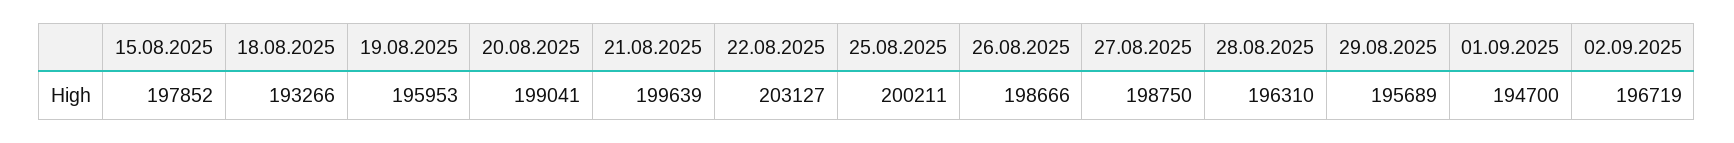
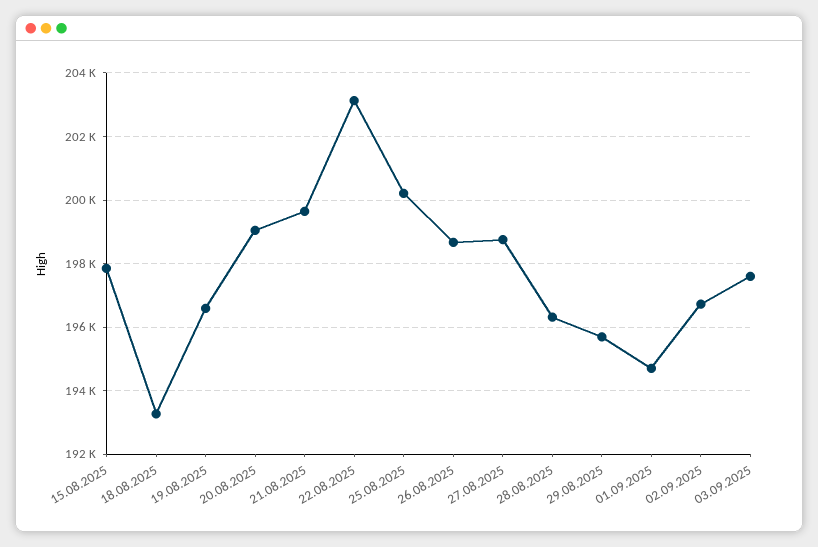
19.08.2025: 195953 -> 196600
03.09.2025: none -> 197600

